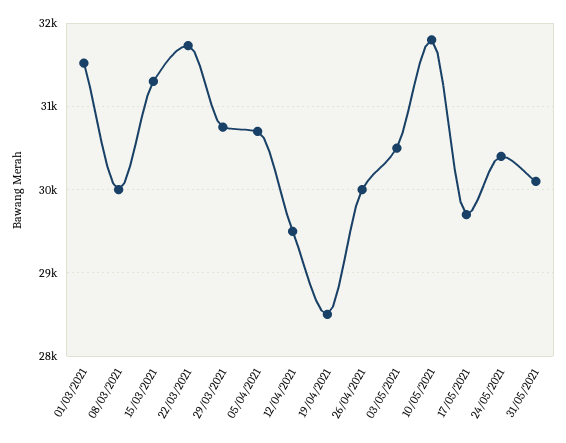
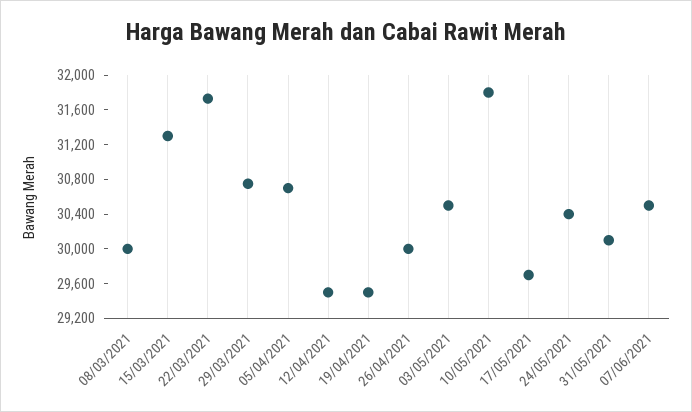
01/03/2021: 31500 -> none
19/04/2021: 28500 -> 29500
07/06/2021: none -> 30500

